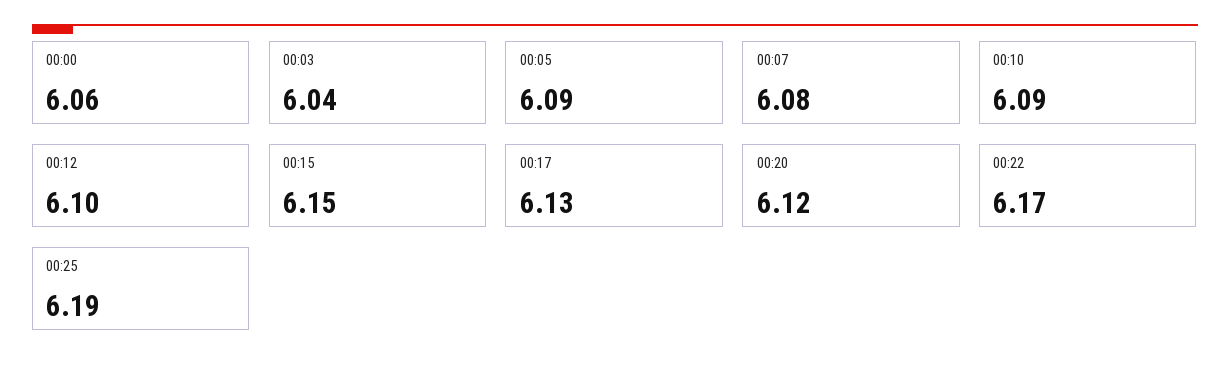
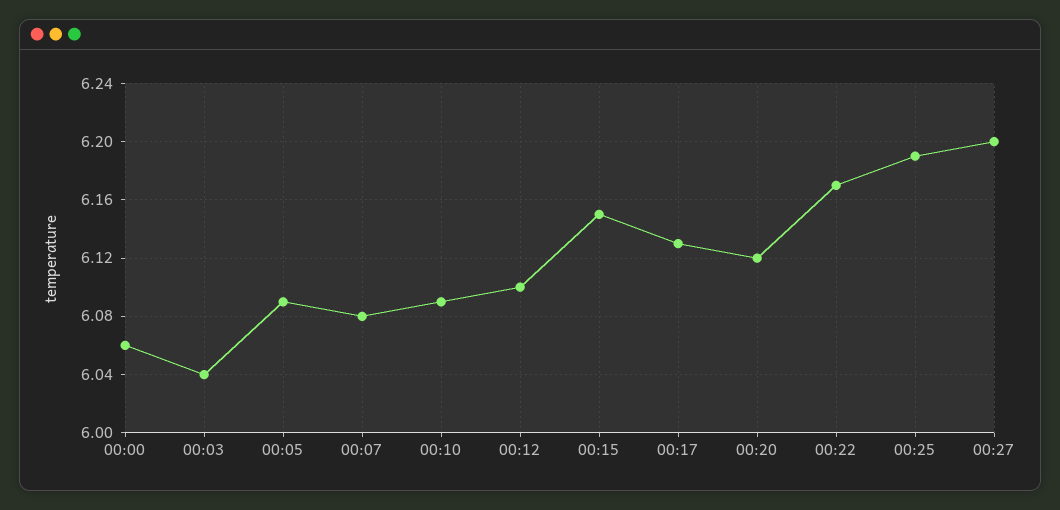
00:27: none -> 6.2

